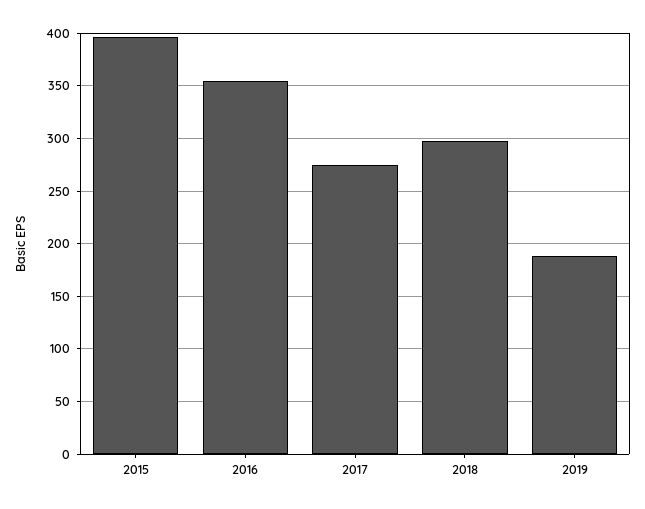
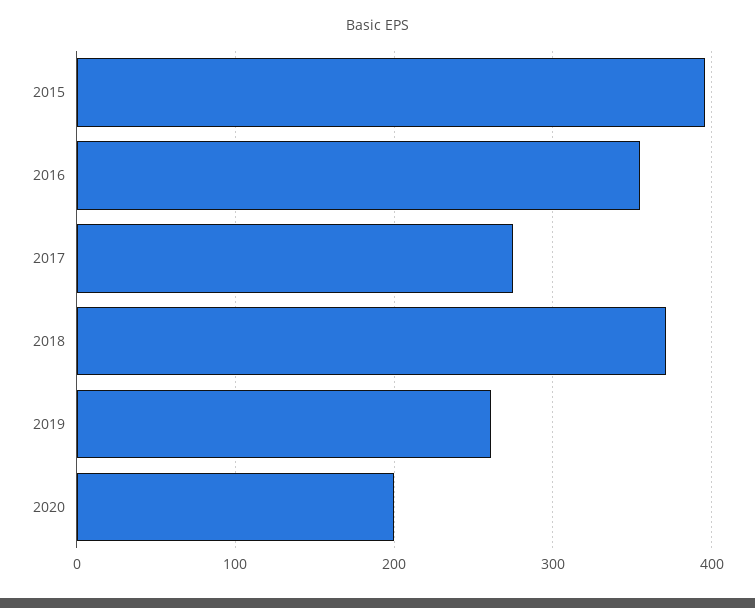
2018: 300 -> 370
2019: 190 -> 260
2020: none -> 200

